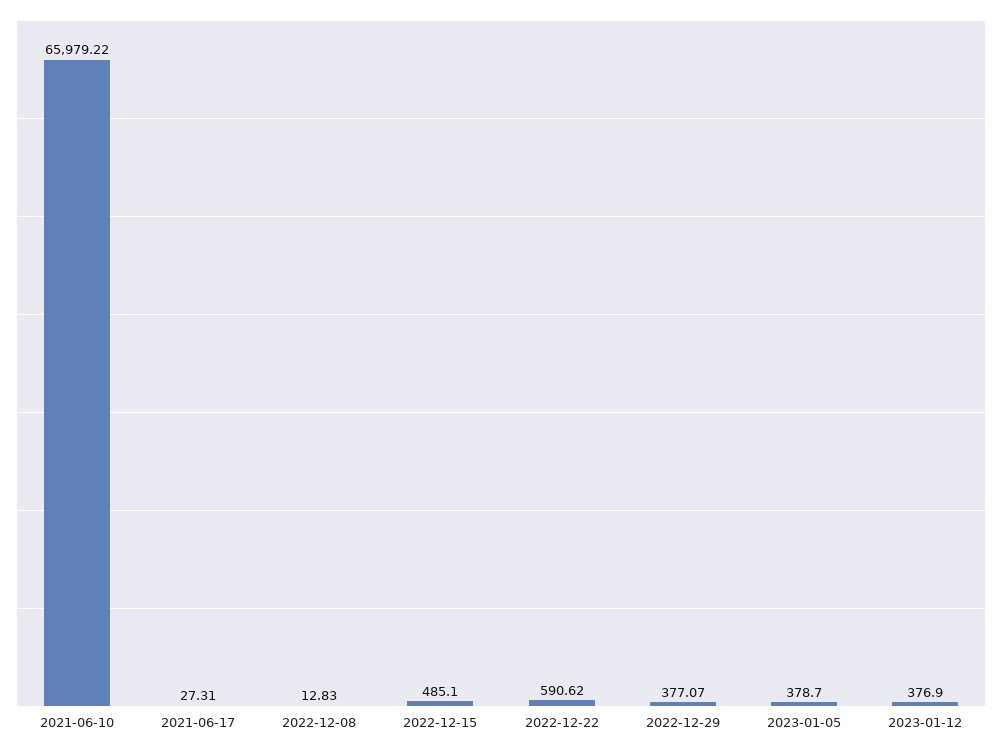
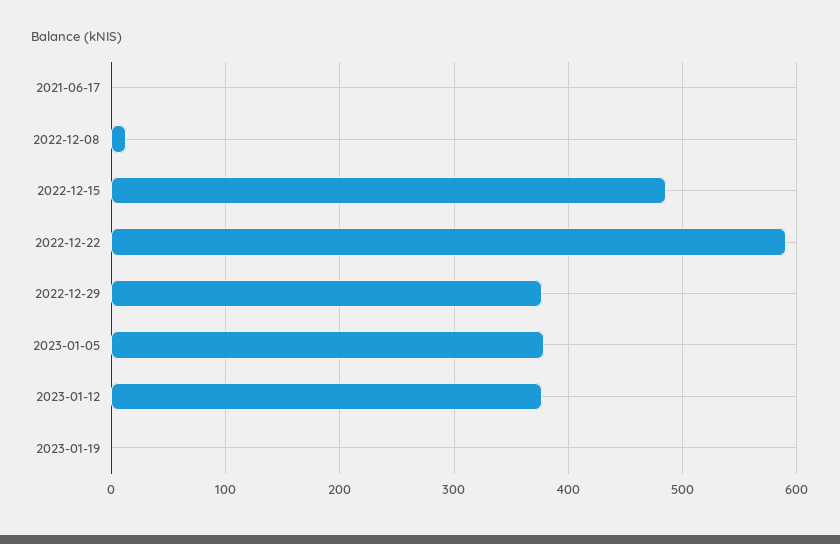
2021-06-10: 65979.22 -> none
2021-06-17: 27.31 -> 0
2023-01-19: none -> 0

